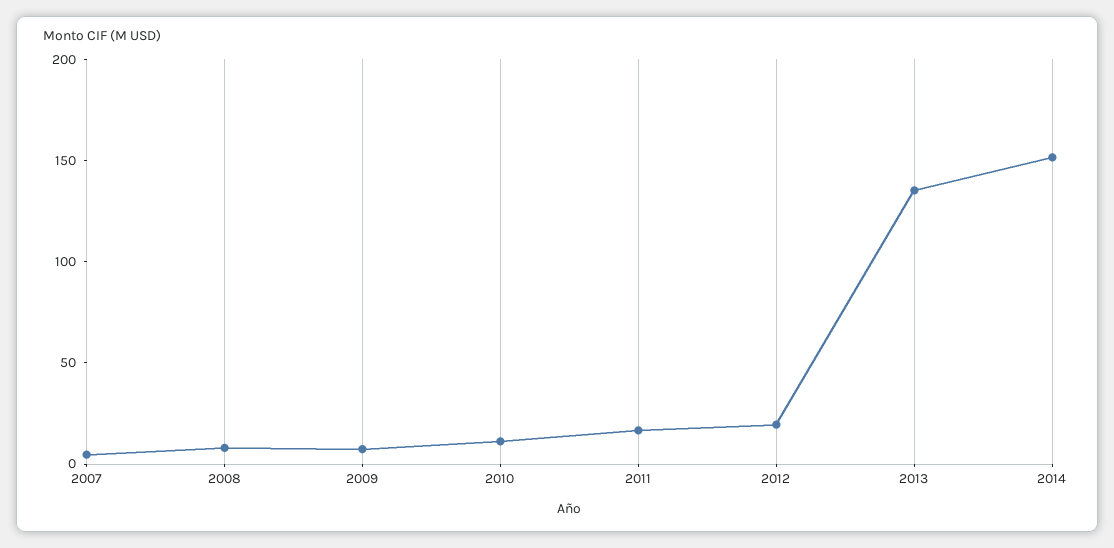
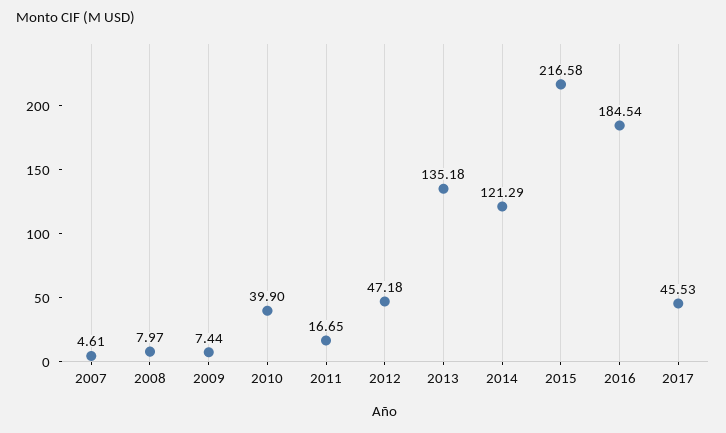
2010: 10 -> 39.9
2012: 20 -> 47.18
2014: 150 -> 121.29
2015: none -> 216.58
2016: none -> 184.54
2017: none -> 45.53

